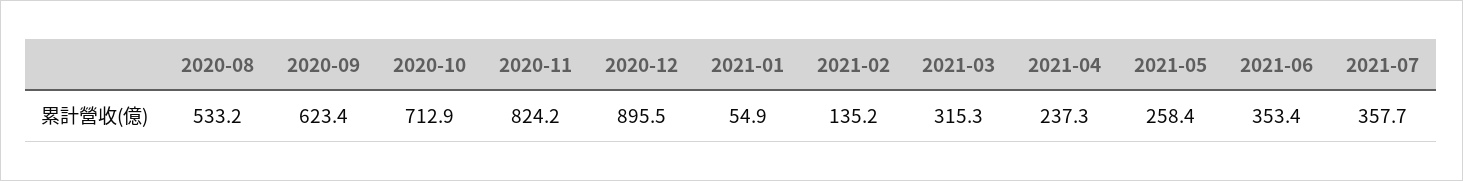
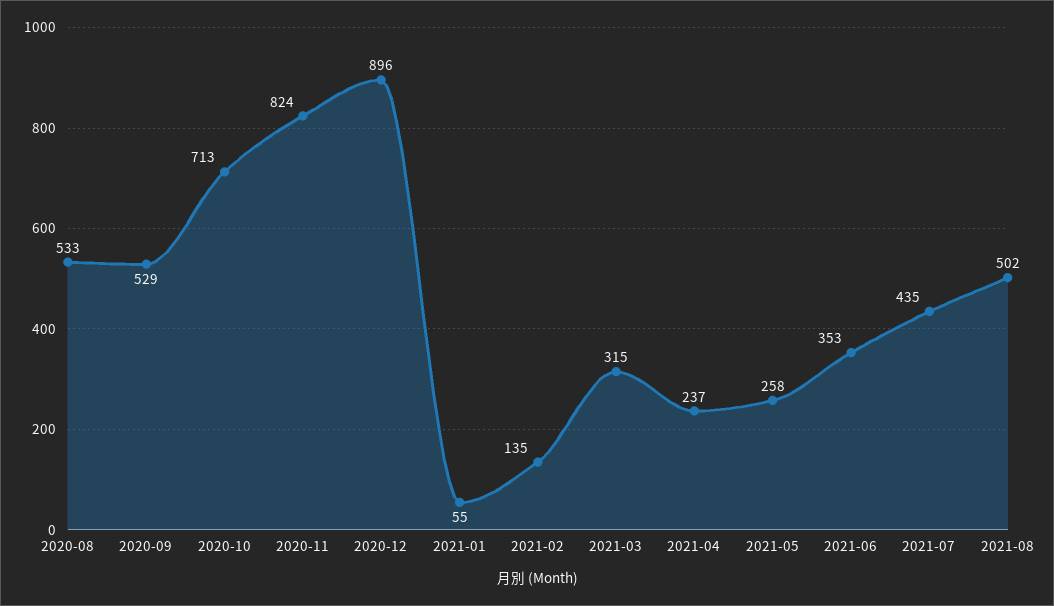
2020-09: 623.4 -> 529
2021-07: 357.7 -> 435
2021-08: none -> 502

